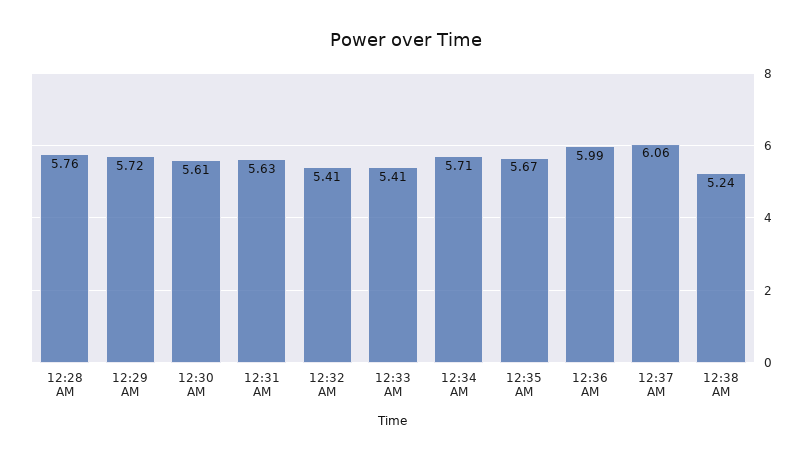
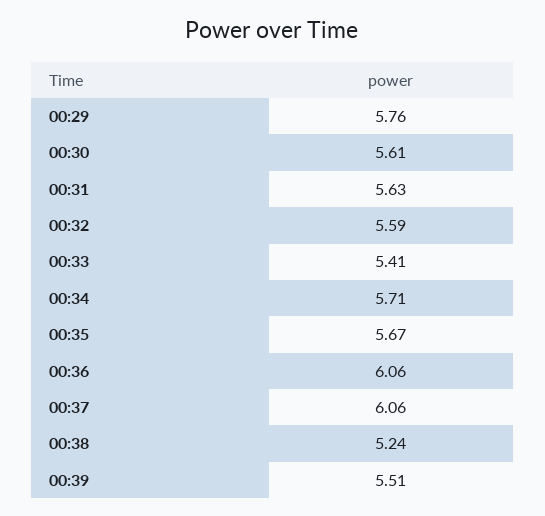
12:28 AM: 5.76 -> none
12:29 AM: 5.72 -> 5.76
12:32 AM: 5.41 -> 5.59
12:36 AM: 5.99 -> 6.06
00:39: none -> 5.51

